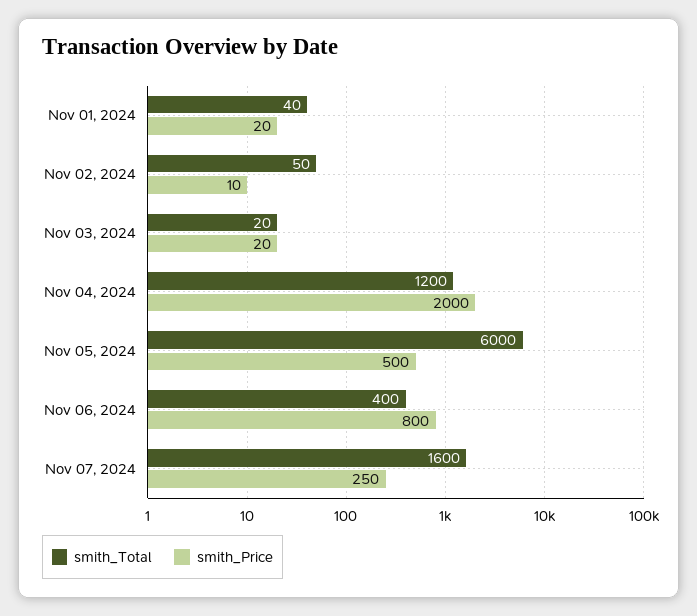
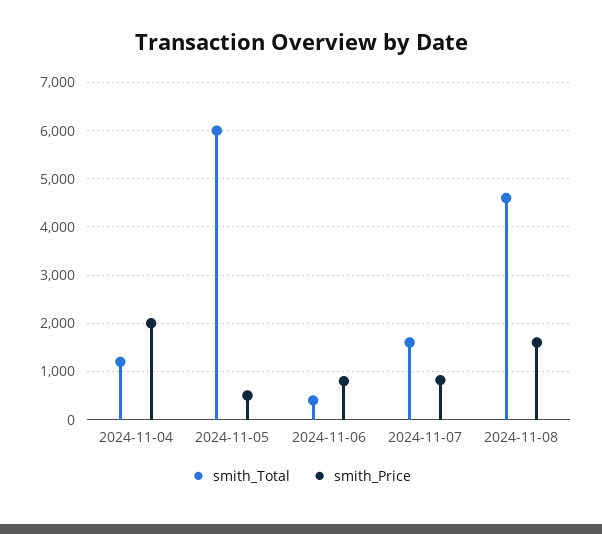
smith_Total, Nov 01, 2024: 40 -> none
smith_Price, Nov 01, 2024: 20 -> none
smith_Total, Nov 02, 2024: 50 -> none
smith_Price, Nov 02, 2024: 10 -> none
smith_Total, Nov 03, 2024: 20 -> none
smith_Price, Nov 03, 2024: 20 -> none
smith_Price, Nov 07, 2024: 250 -> 800
smith_Total, 2024-11-08: none -> 4600
smith_Price, 2024-11-08: none -> 1600

